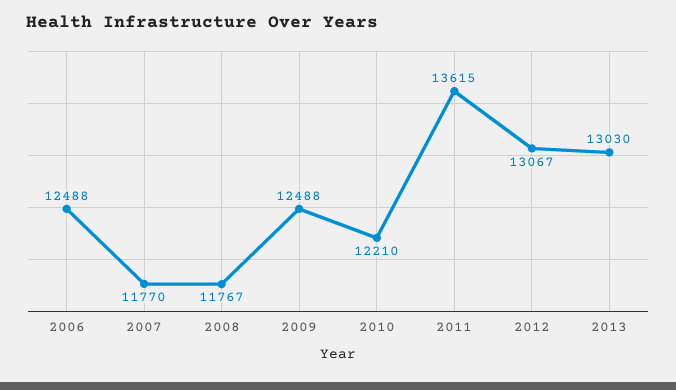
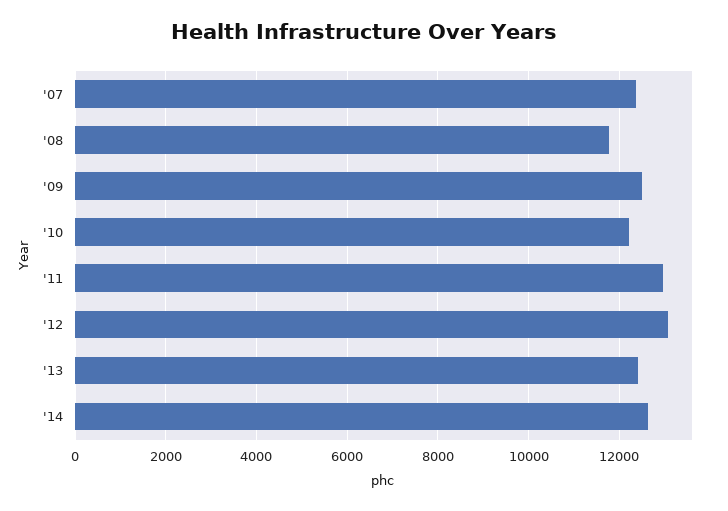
2006: 12488 -> none
2007: 11770 -> 12400
2011: 13615 -> 13000
2013: 13030 -> 12400
'14: none -> 12600

